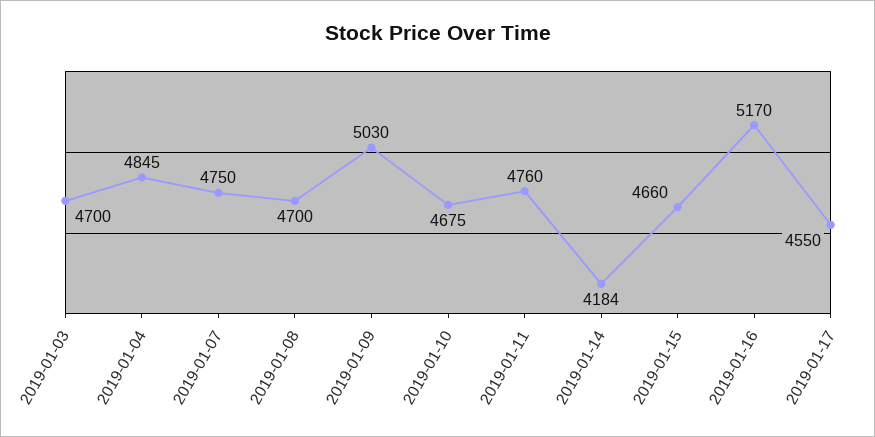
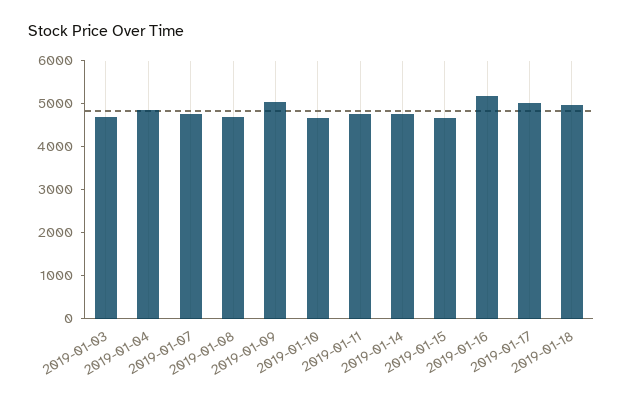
2019-01-14: 4184 -> 4800
2019-01-17: 4550 -> 5000
2019-01-18: none -> 5000

